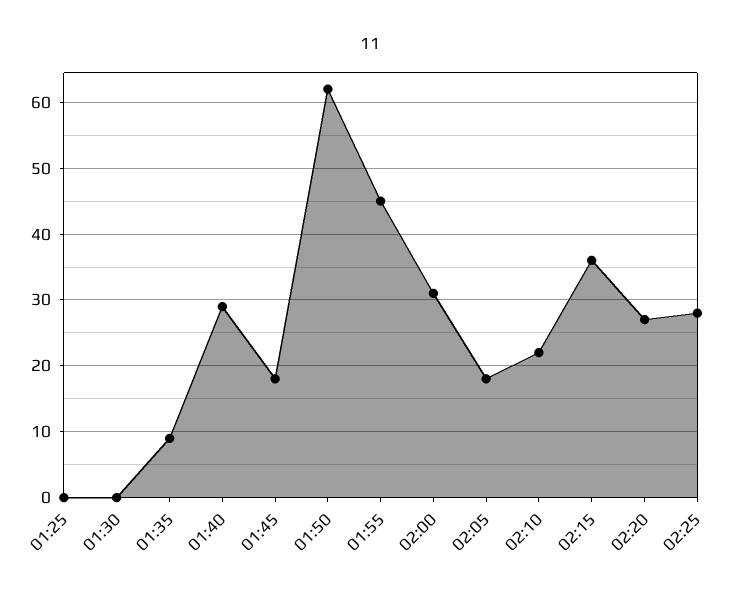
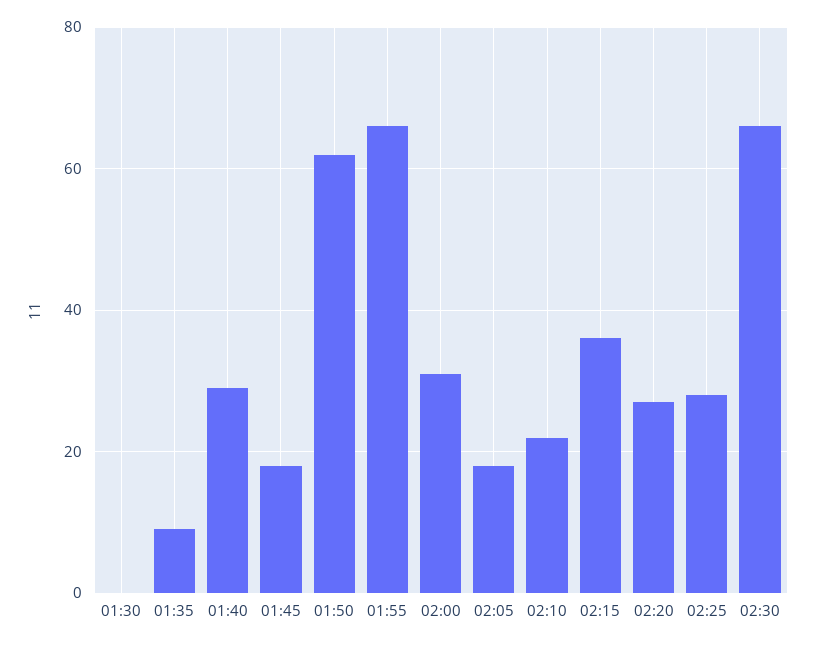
01:25: 0 -> none
01:55: 45 -> 65
02:30: none -> 65

